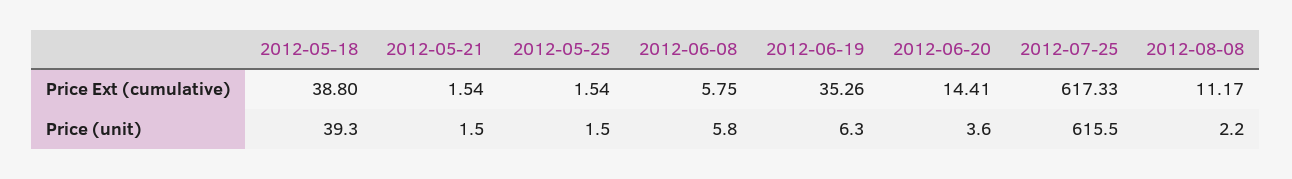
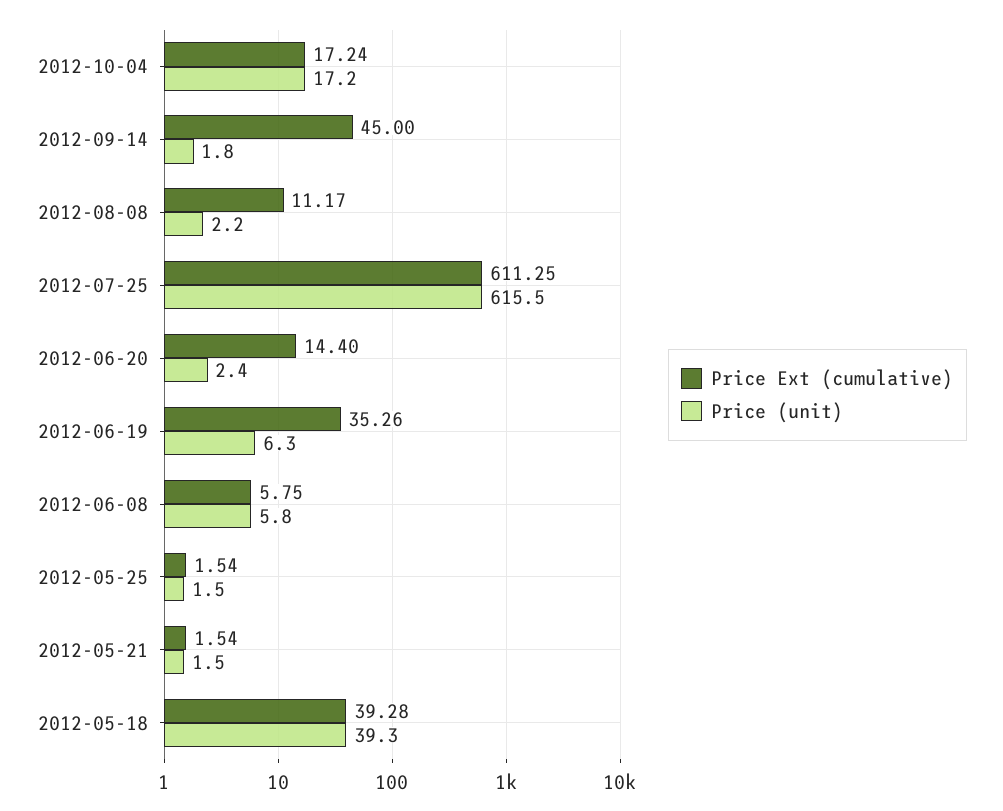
Price Ext (cumulative), 2012-05-18: 38.8 -> 39.28
Price Ext (cumulative), 2012-06-20: 14.41 -> 14.4
Price Ext (cumulative), 2012-07-25: 617.33 -> 611.25
Price (unit), 2012-06-20: 3.6 -> 2.4
Price Ext (cumulative), 2012-10-04: none -> 17.24
Price (unit), 2012-10-04: none -> 17.2
Price Ext (cumulative), 2012-09-14: none -> 45
Price (unit), 2012-09-14: none -> 1.8

